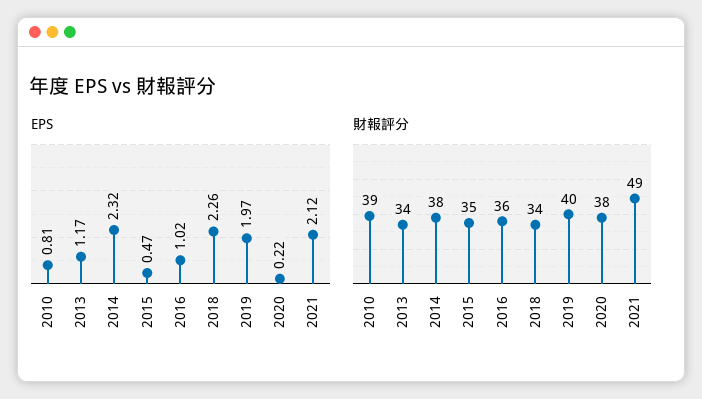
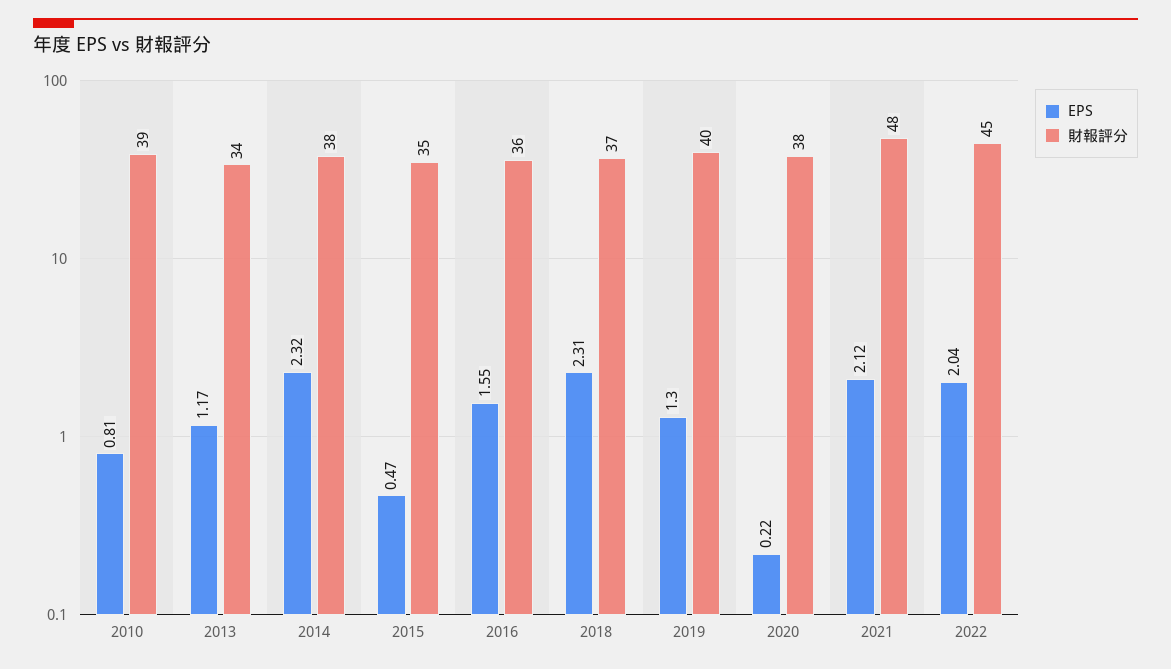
EPS, 2016: 1.02 -> 1.55
EPS, 2018: 2.26 -> 2.31
EPS, 2019: 1.97 -> 1.3
財報評分, 2018: 34 -> 37
財報評分, 2021: 49 -> 48
EPS, 2022: none -> 2.04
財報評分, 2022: none -> 45

